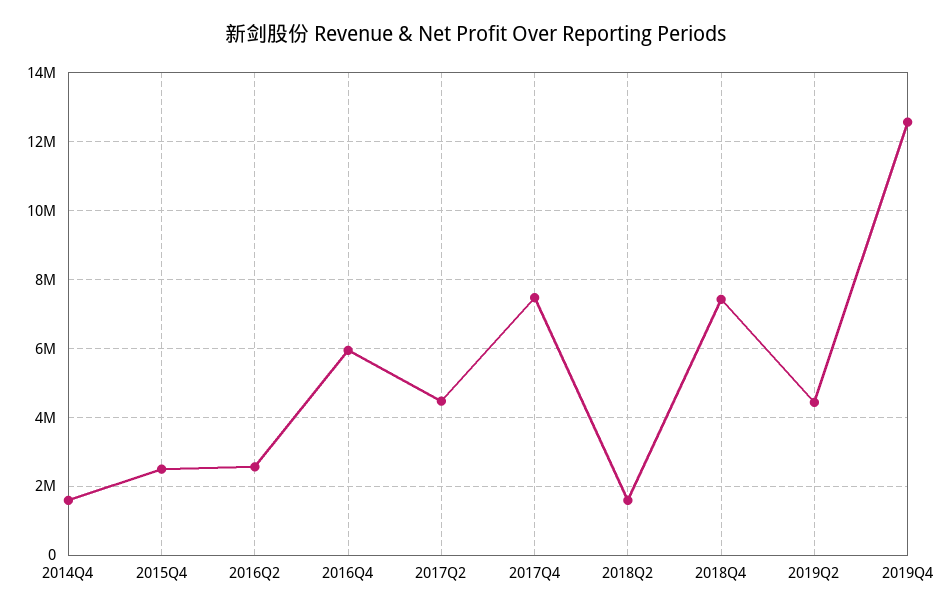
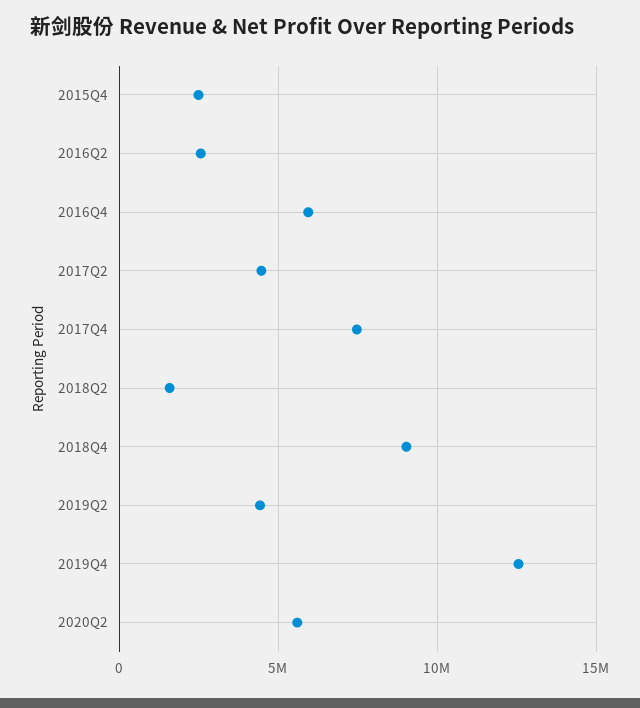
2014Q4: 1600000 -> none
2018Q4: 7400000 -> 9000000
2020Q2: none -> 5500000

